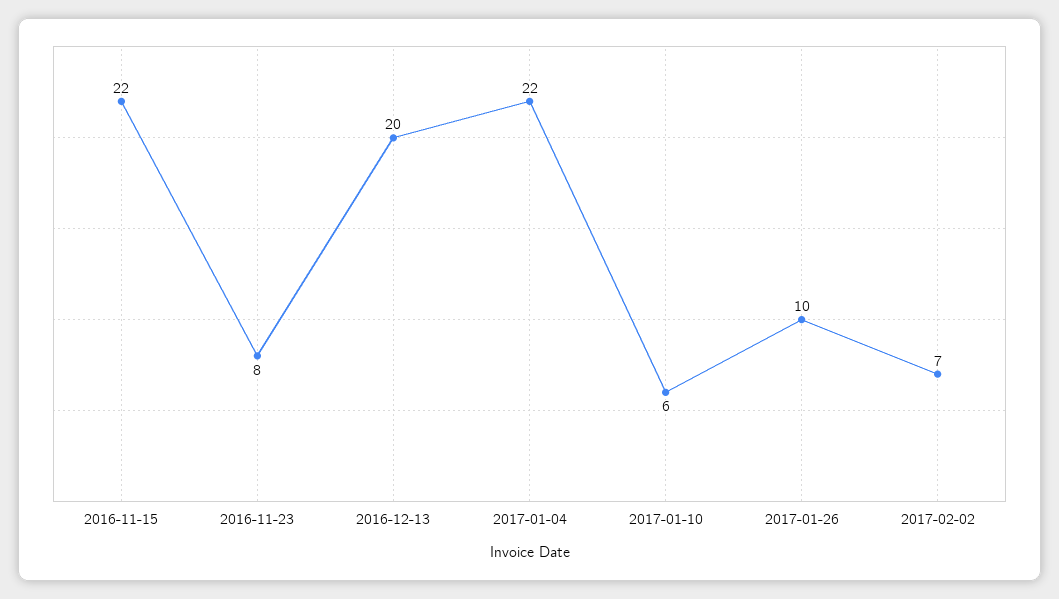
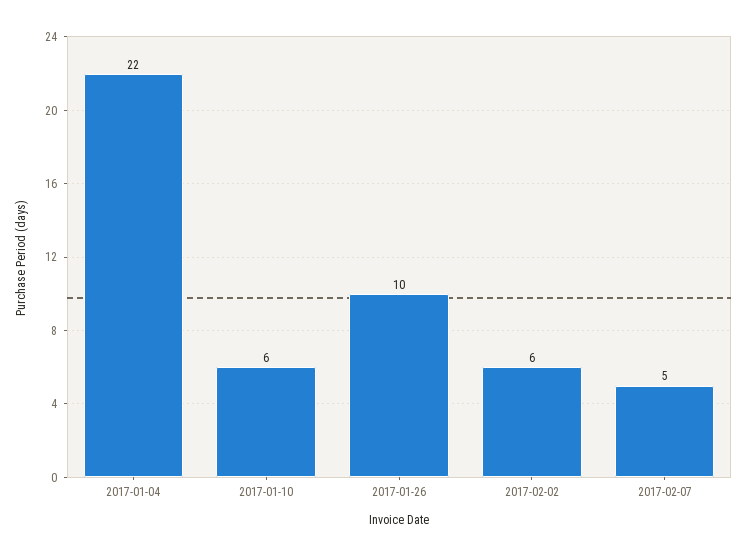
2016-11-15: 22 -> none
2016-11-23: 8 -> none
2016-12-13: 20 -> none
2017-02-02: 7 -> 6
2017-02-07: none -> 5

